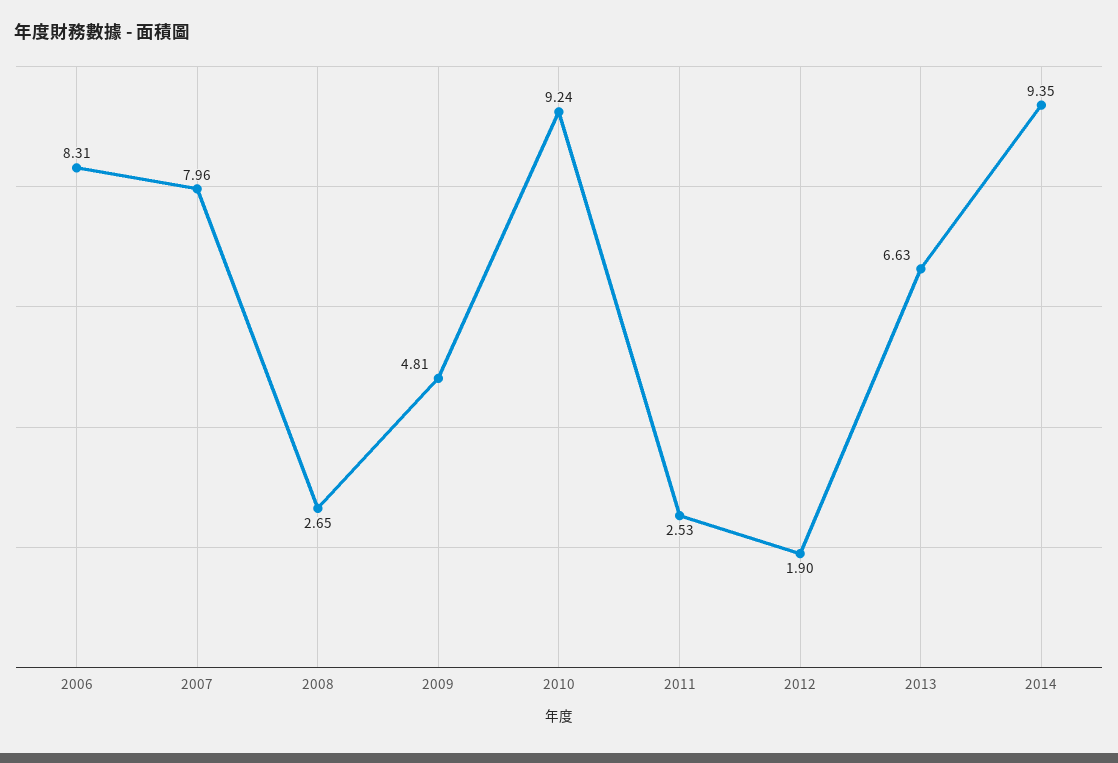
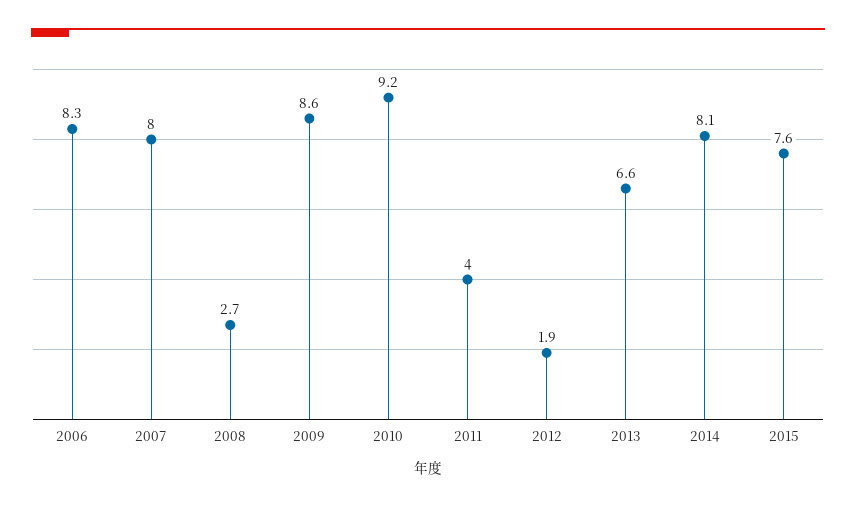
2009: 4.81 -> 8.6
2011: 2.53 -> 4
2014: 9.35 -> 8.1
2015: none -> 7.6

